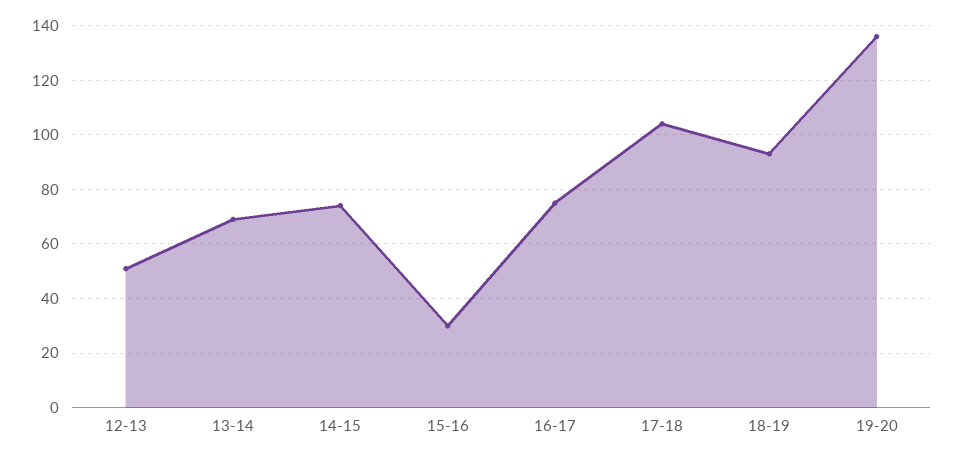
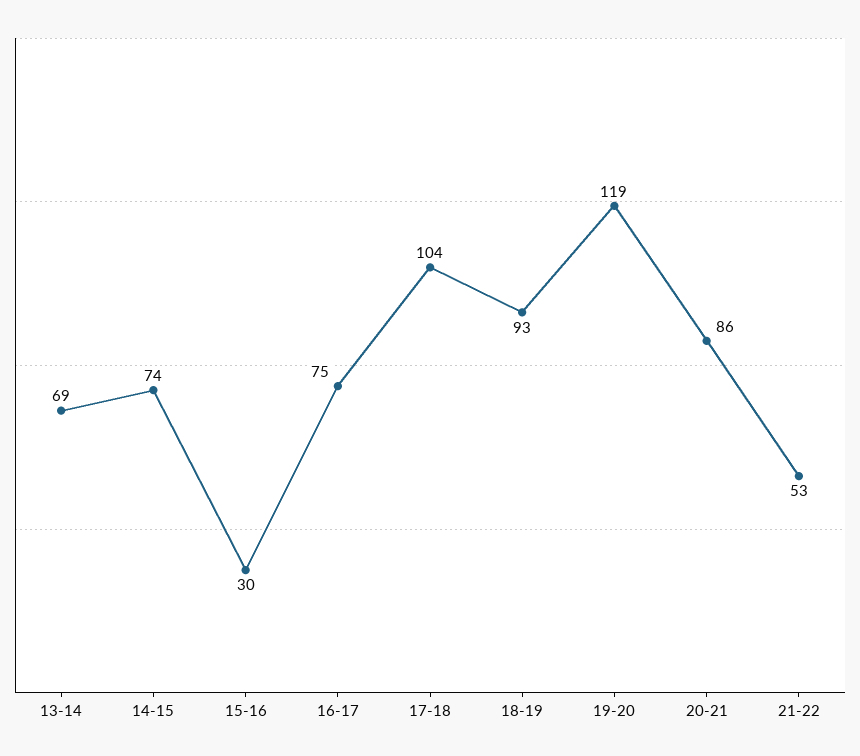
12-13: 50 -> none
19-20: 135 -> 119
20-21: none -> 86
21-22: none -> 53

